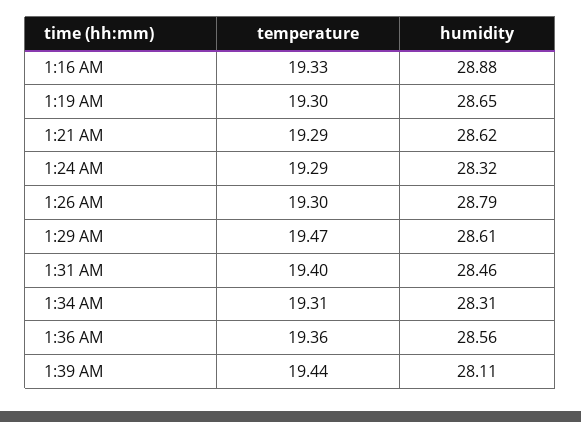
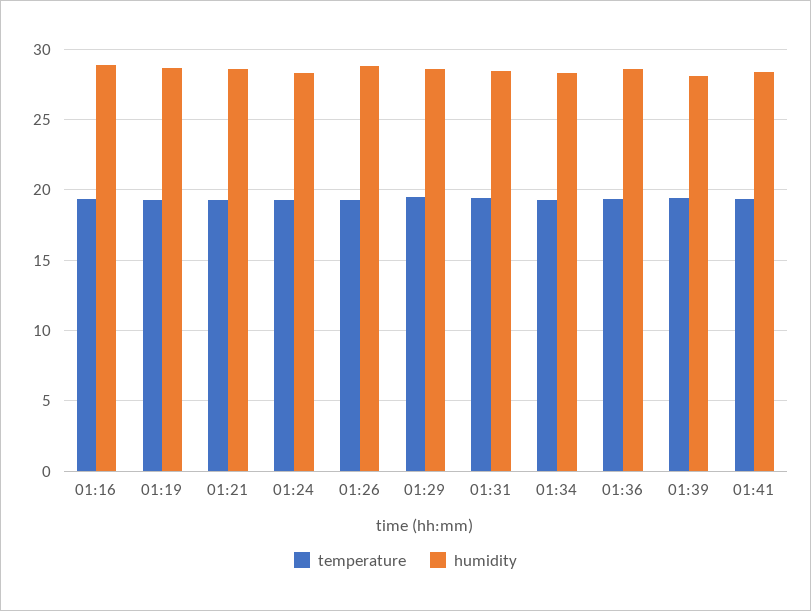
temperature, 01:41: none -> 19.5
humidity, 01:41: none -> 28.5

